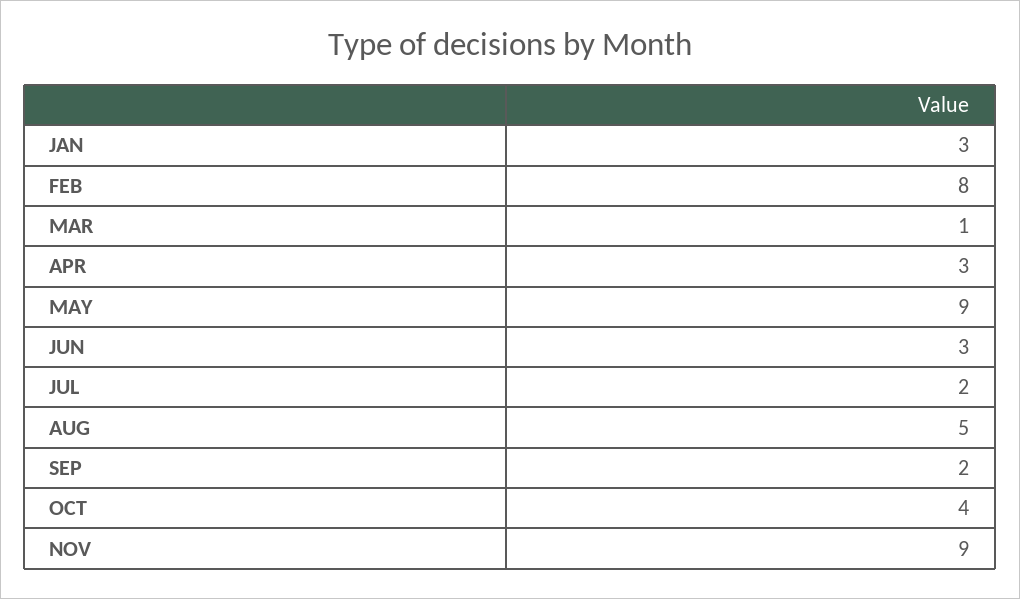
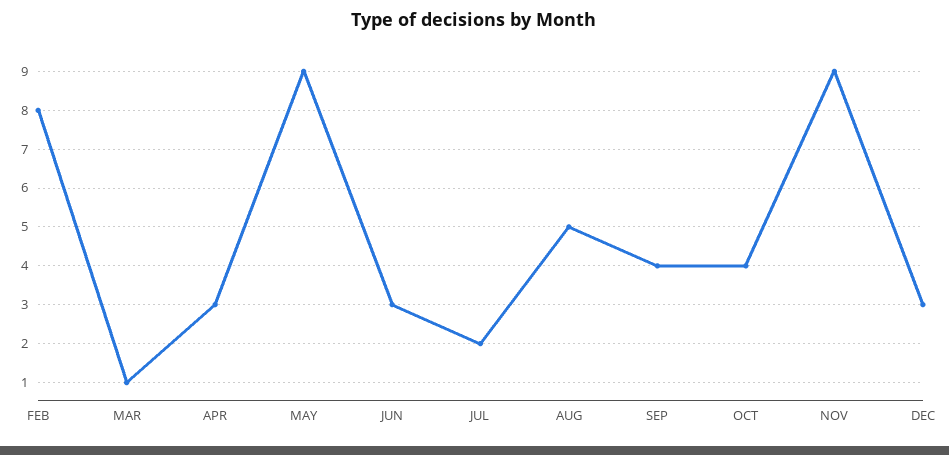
JAN: 3 -> none
SEP: 2 -> 4
DEC: none -> 3

